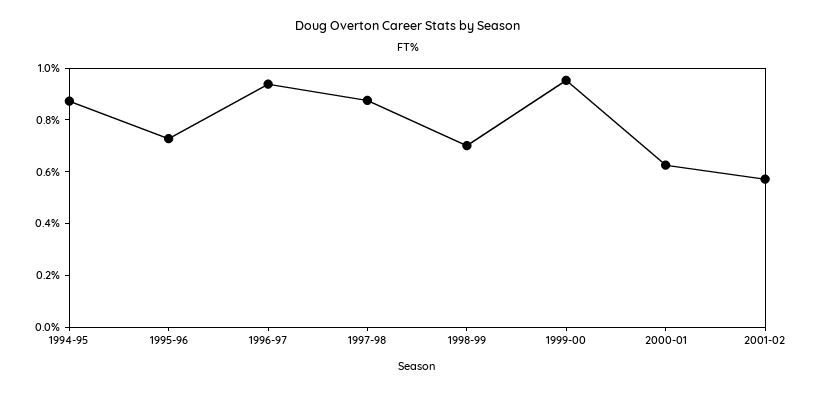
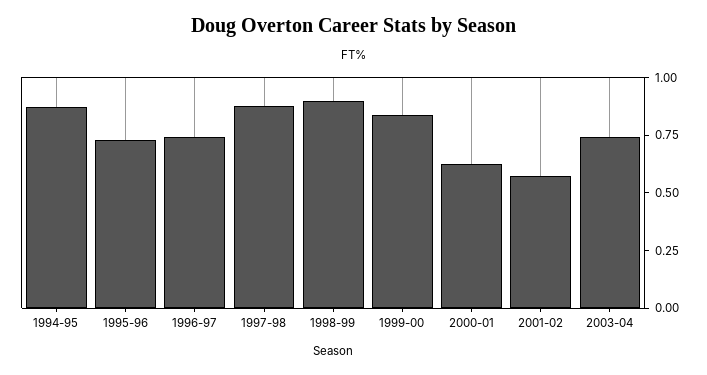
1996-97: 0.95 -> 0.75
1998-99: 0.7 -> 0.9
1999-00: 0.95 -> 0.85
2003-04: none -> 0.75

